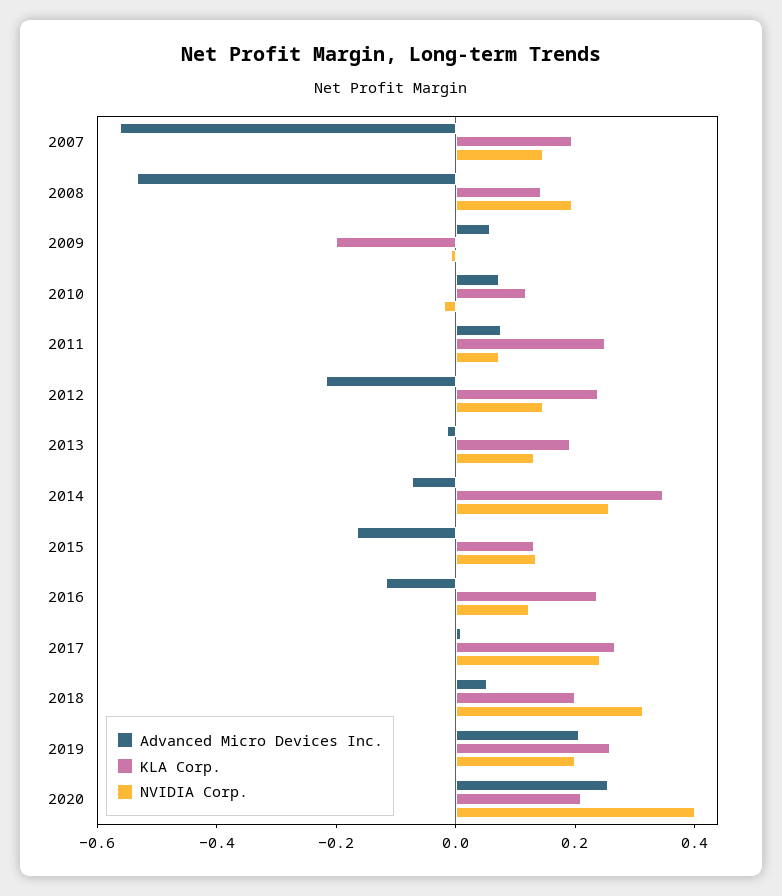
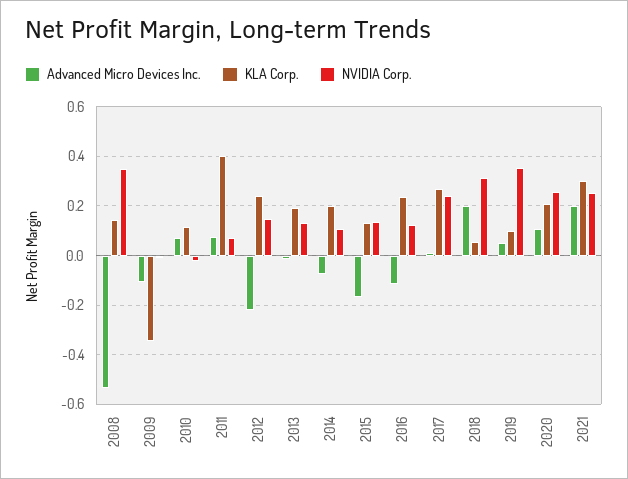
Advanced Micro Devices Inc., 2007: -0.55 -> none
KLA Corp., 2007: 0.2 -> none
NVIDIA Corp., 2007: 0.15 -> none
NVIDIA Corp., 2008: 0.2 -> 0.35
Advanced Micro Devices Inc., 2009: 0.05 -> -0.1
KLA Corp., 2009: -0.2 -> -0.35
KLA Corp., 2011: 0.25 -> 0.4
KLA Corp., 2014: 0.35 -> 0.2
NVIDIA Corp., 2014: 0.25 -> 0.1
Advanced Micro Devices Inc., 2018: 0.05 -> 0.2
KLA Corp., 2018: 0.2 -> 0.05
Advanced Micro Devices Inc., 2019: 0.2 -> 0.05
KLA Corp., 2019: 0.25 -> 0.1
NVIDIA Corp., 2019: 0.2 -> 0.35
Advanced Micro Devices Inc., 2020: 0.25 -> 0.1
NVIDIA Corp., 2020: 0.4 -> 0.25
Advanced Micro Devices Inc., 2021: none -> 0.2
KLA Corp., 2021: none -> 0.3
NVIDIA Corp., 2021: none -> 0.25

